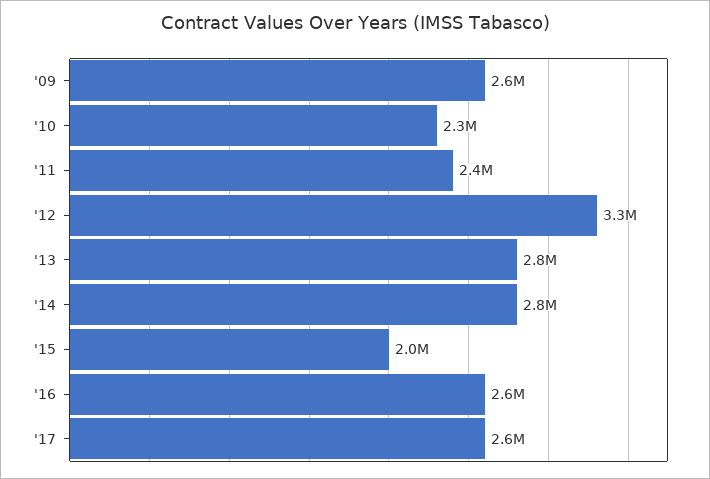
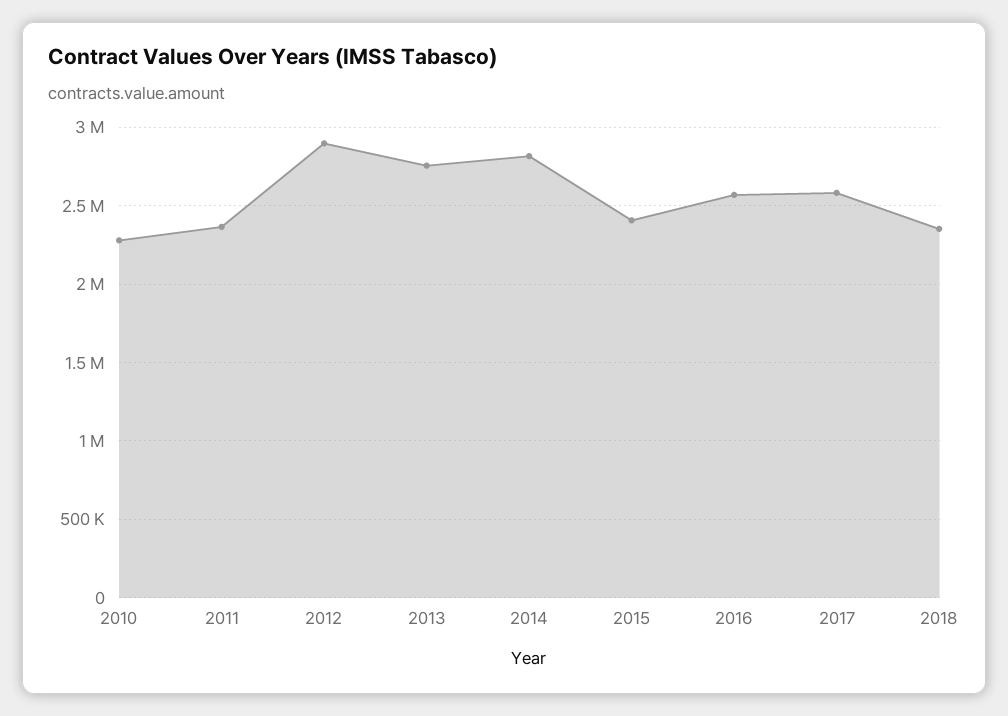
'09: 2600000 -> none
'12: 3300000 -> 2900000
'15: 2000000 -> 2400000
2018: none -> 2350000

